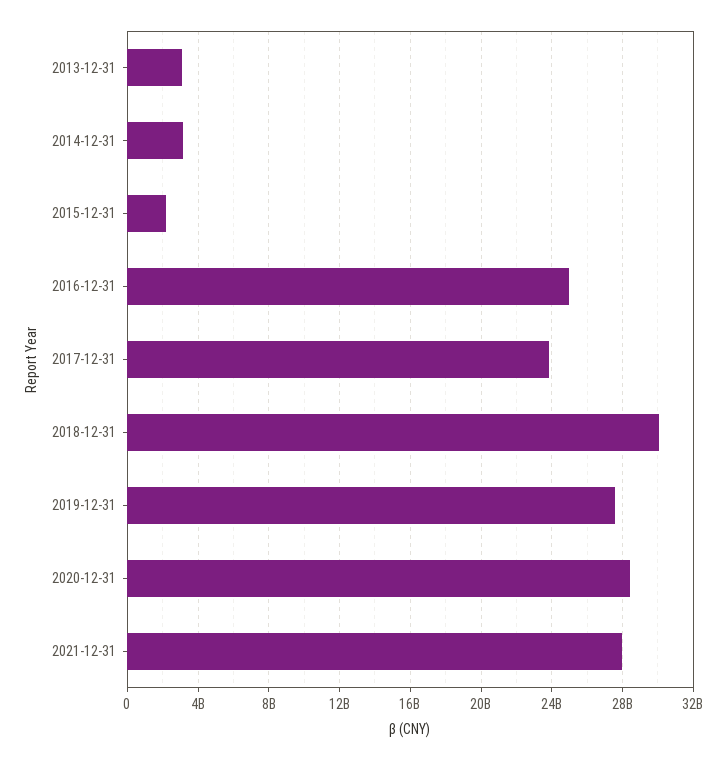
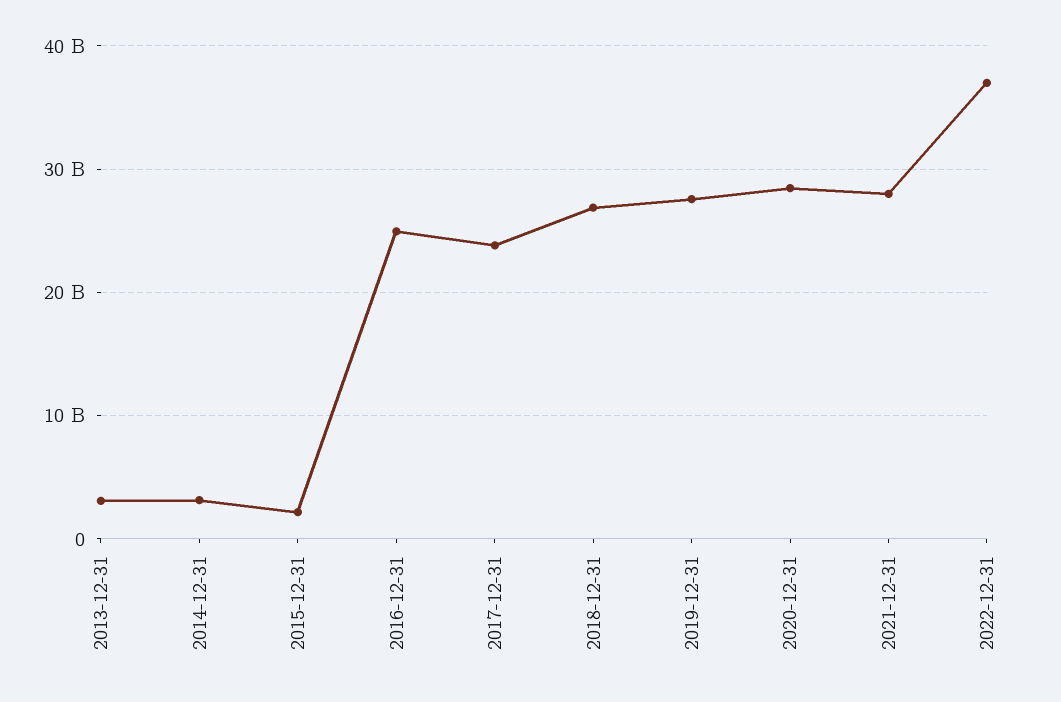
2018-12-31: 30000000000 -> 27000000000
2022-12-31: none -> 37000000000

